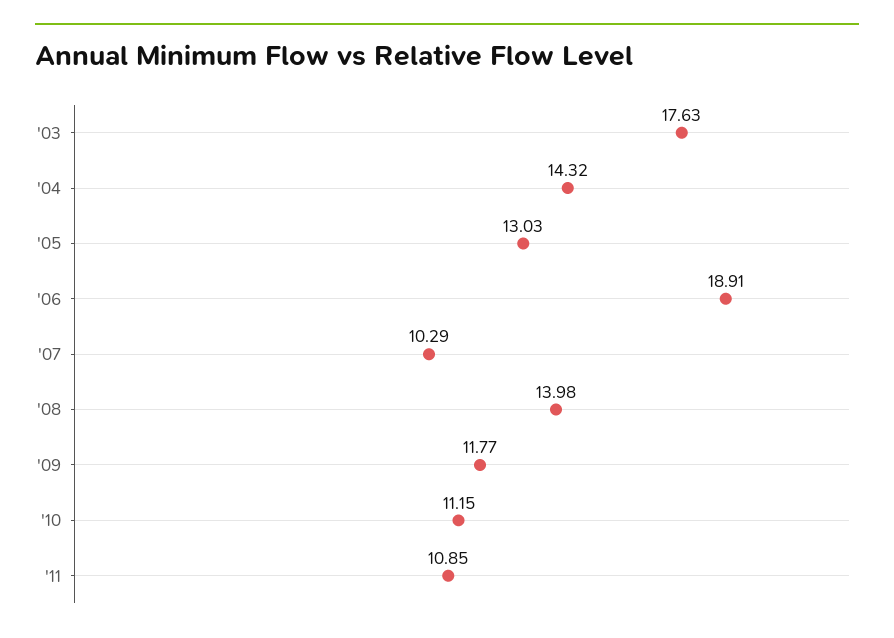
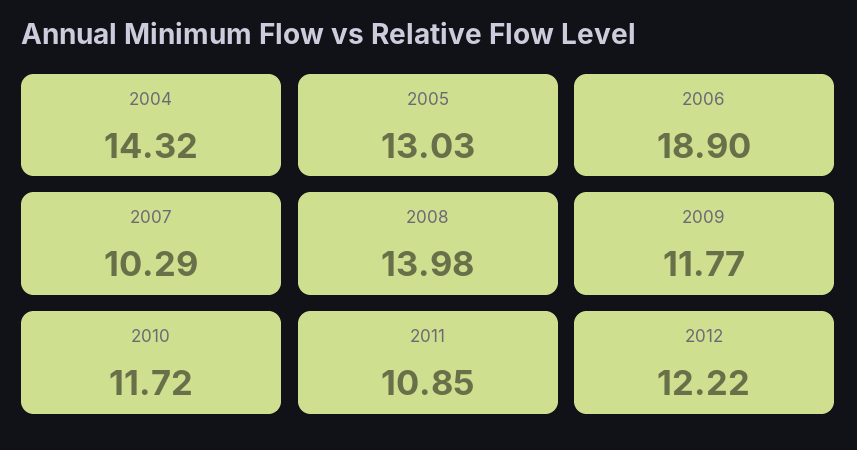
'03: 17.63 -> none
'06: 18.91 -> 18.9
'10: 11.15 -> 11.72
2012: none -> 12.22

